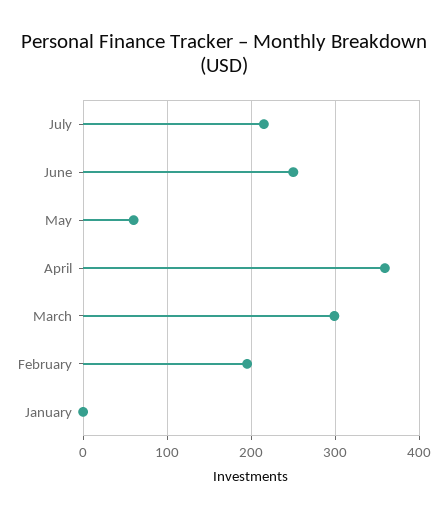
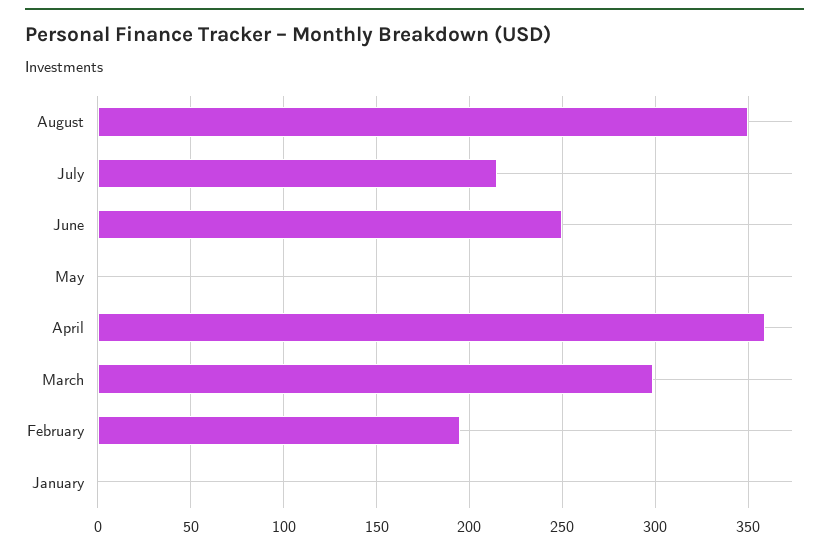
May: 60 -> 0
August: none -> 350

